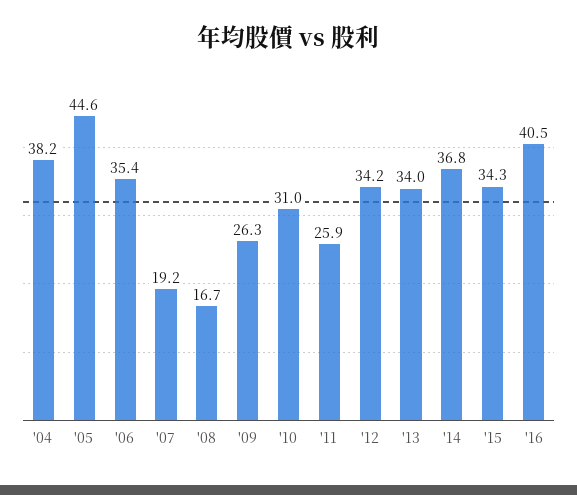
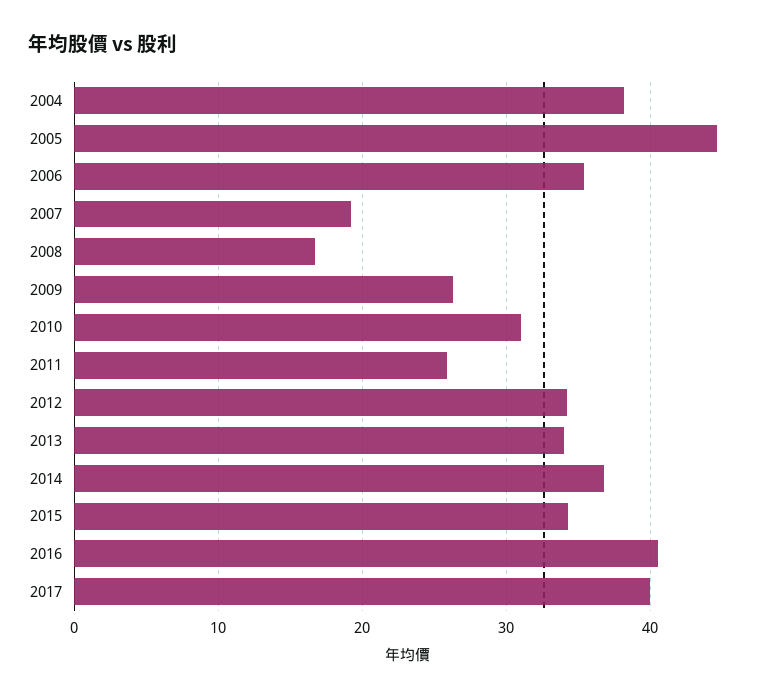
2017: none -> 40

